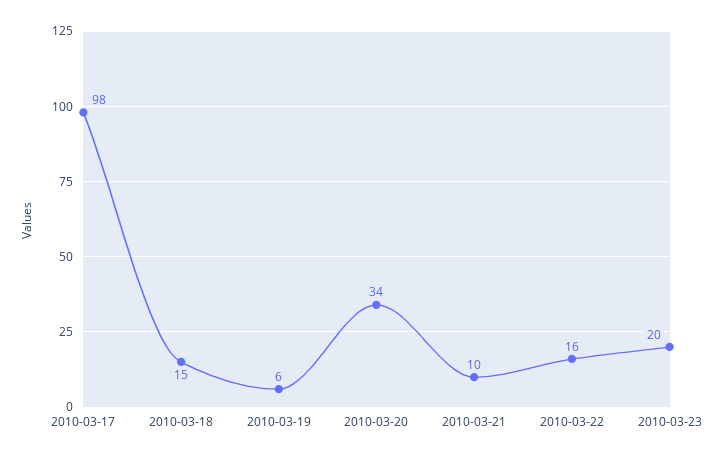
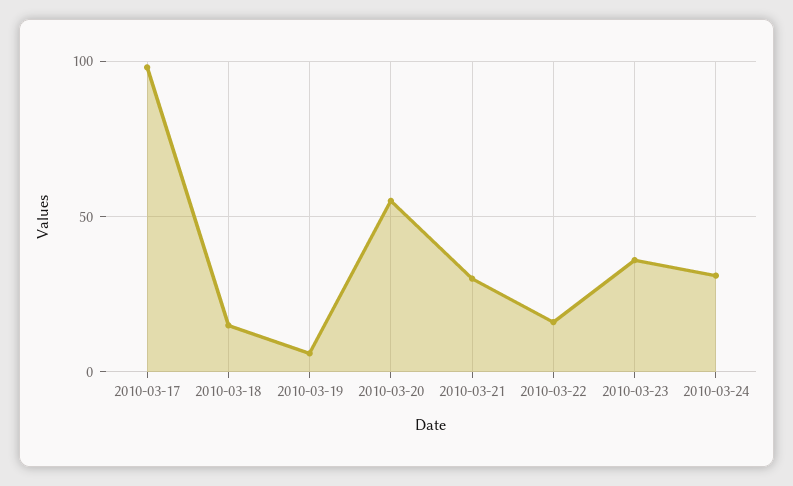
2010-03-20: 34 -> 55
2010-03-21: 10 -> 30
2010-03-23: 20 -> 35
2010-03-24: none -> 30

